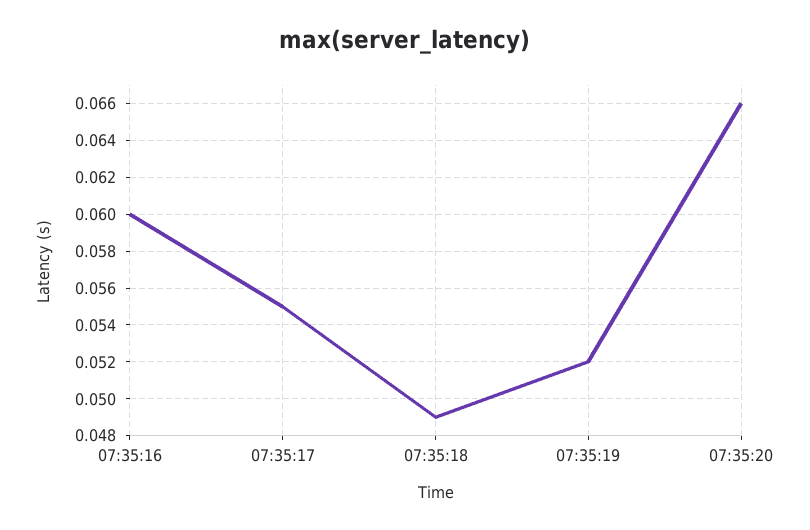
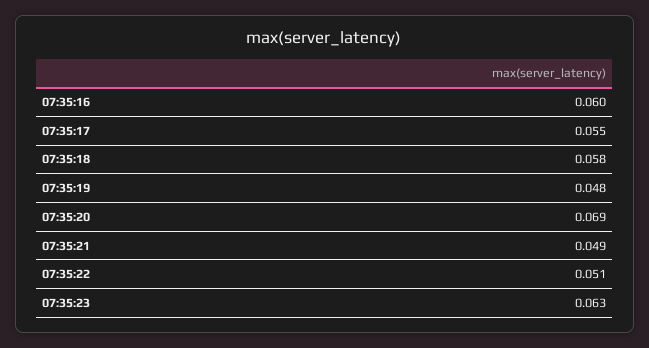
07:35:18: 0.049 -> 0.058
07:35:19: 0.052 -> 0.048
07:35:20: 0.066 -> 0.069
07:35:21: none -> 0.049
07:35:22: none -> 0.051
07:35:23: none -> 0.063

